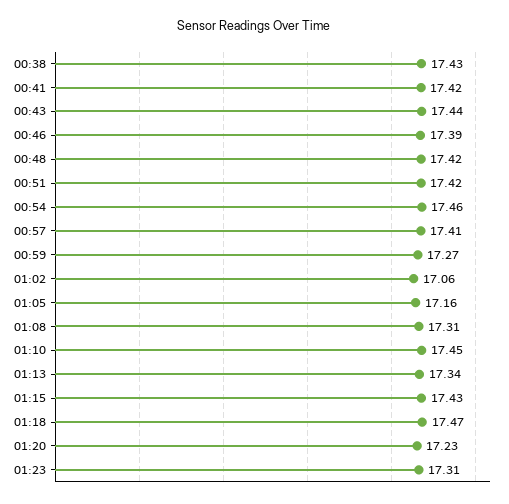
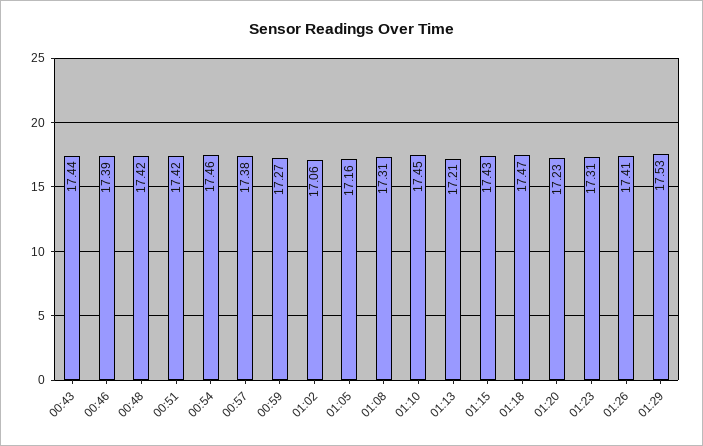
00:38: 17.43 -> none
00:41: 17.42 -> none
00:57: 17.41 -> 17.38
01:13: 17.34 -> 17.21
01:26: none -> 17.41
01:29: none -> 17.53

